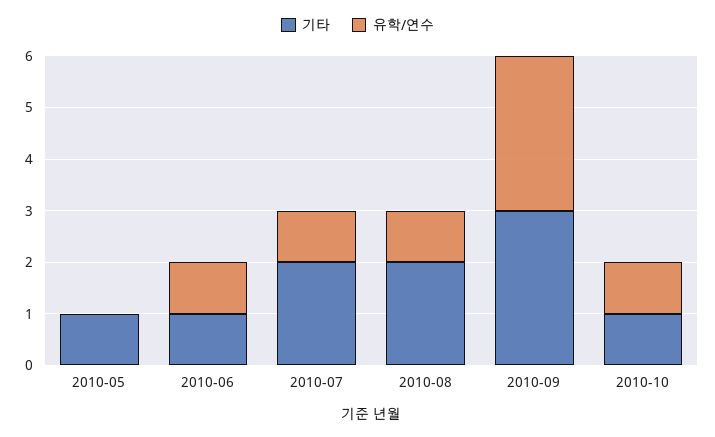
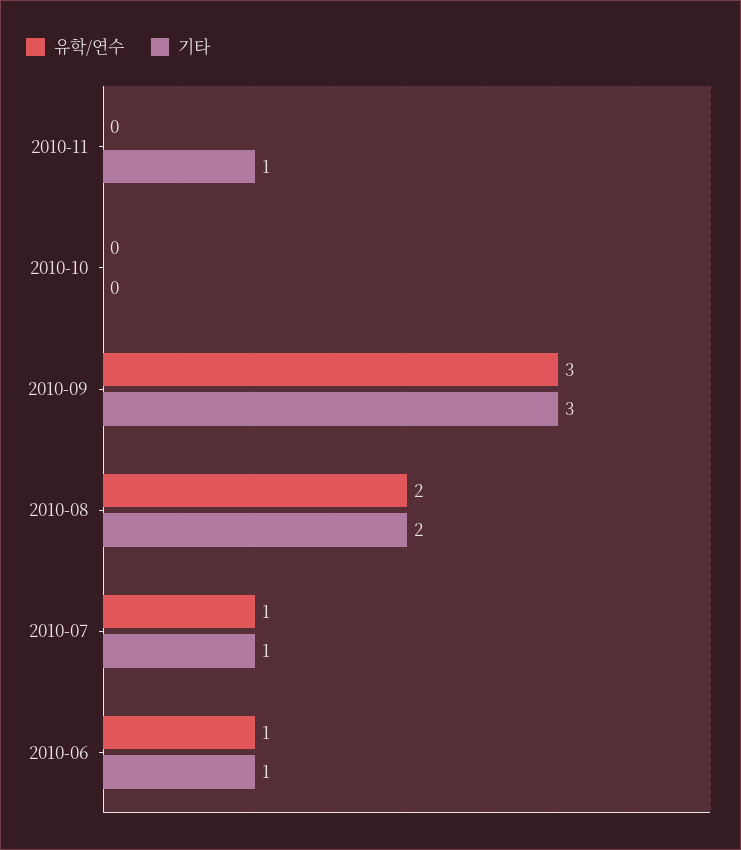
기타, 2010-05: 1 -> none
유학/연수, 2010-05: 0 -> none
기타, 2010-07: 2 -> 1
유학/연수, 2010-08: 1 -> 2
기타, 2010-10: 1 -> 0
유학/연수, 2010-10: 1 -> 0
유학/연수, 2010-11: none -> 0
기타, 2010-11: none -> 1

